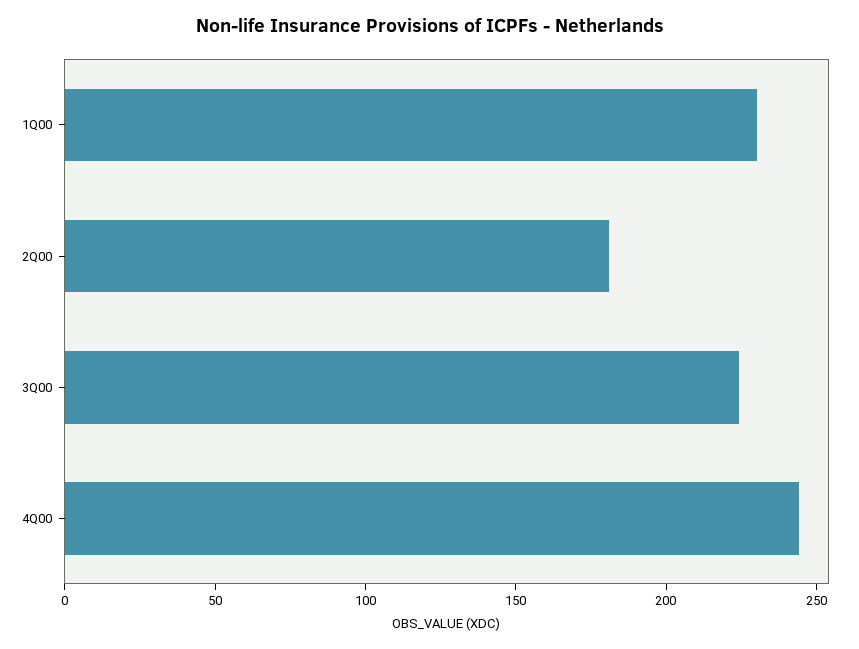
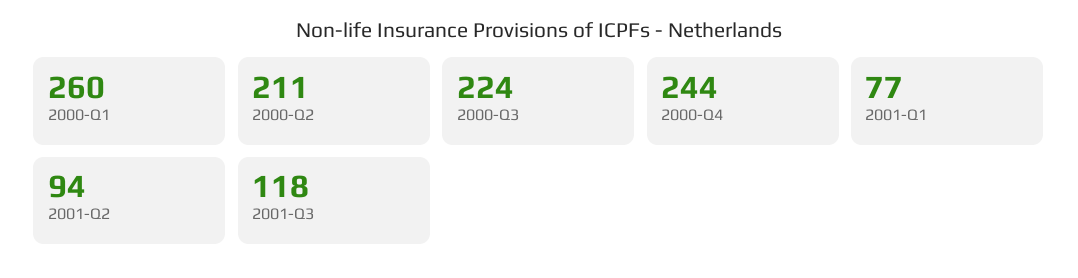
1Q00: 230 -> 260
2Q00: 180 -> 211
2001-Q1: none -> 77
2001-Q2: none -> 94
2001-Q3: none -> 118

